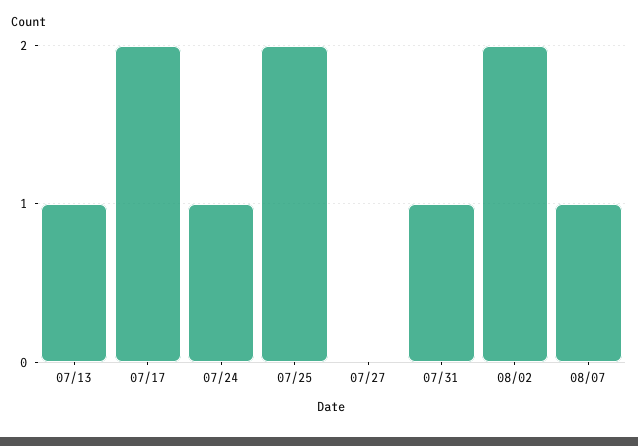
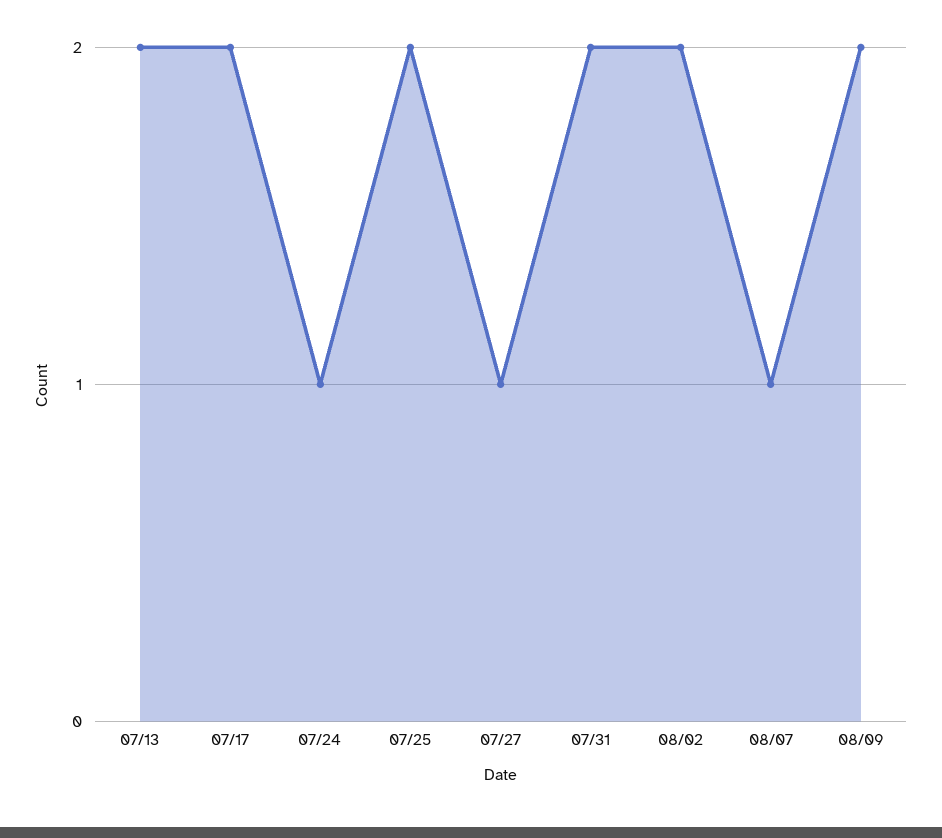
07/13: 1 -> 2
07/27: 0 -> 1
07/31: 1 -> 2
08/09: none -> 2

